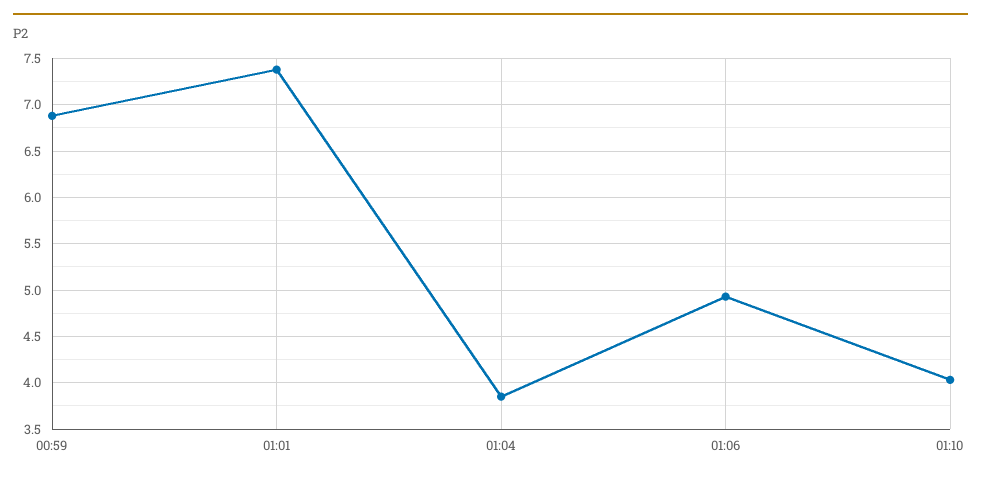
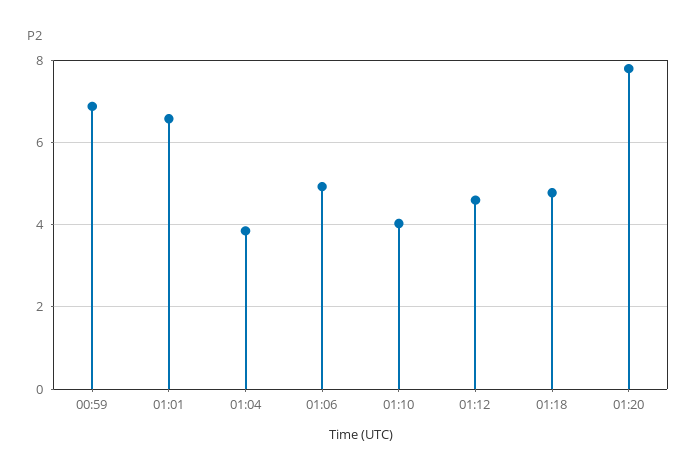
01:01: 7.4 -> 6.6
01:12: none -> 4.6
01:18: none -> 4.8
01:20: none -> 7.8

